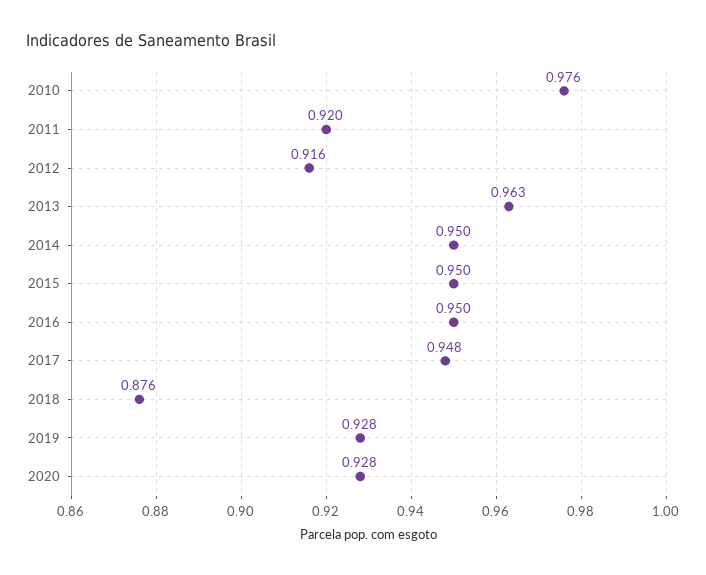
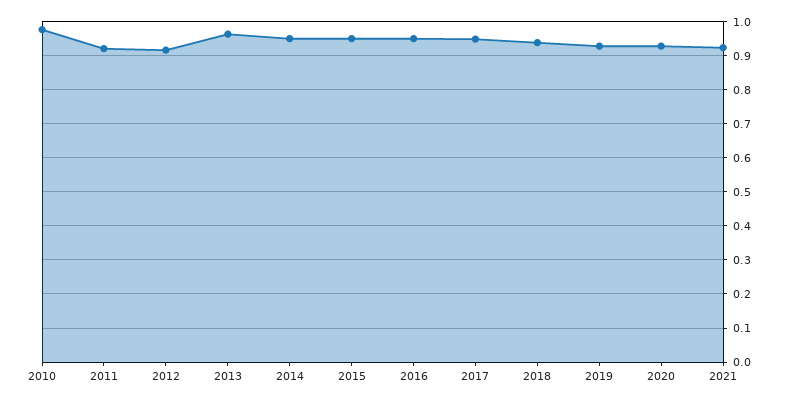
2018: 0.876 -> 0.94
2021: none -> 0.92

